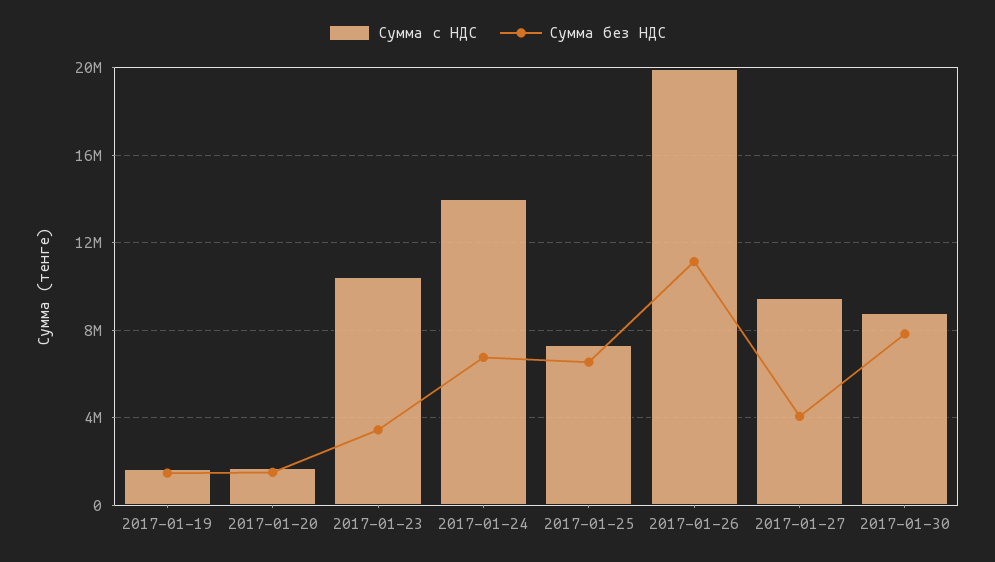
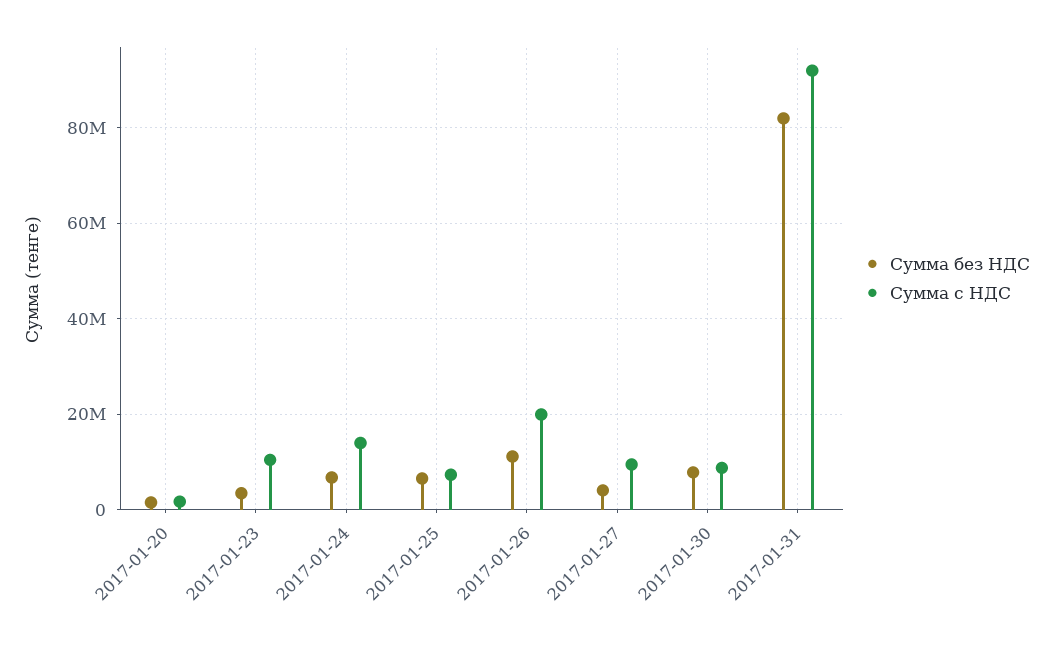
Сумма с НДС, 2017-01-19: 1500000 -> none
Сумма без НДС, 2017-01-19: 1500000 -> none
Сумма без НДС, 2017-01-31: none -> 82000000
Сумма с НДС, 2017-01-31: none -> 92000000

